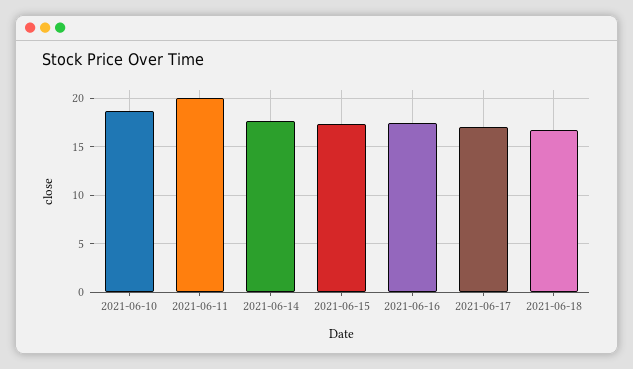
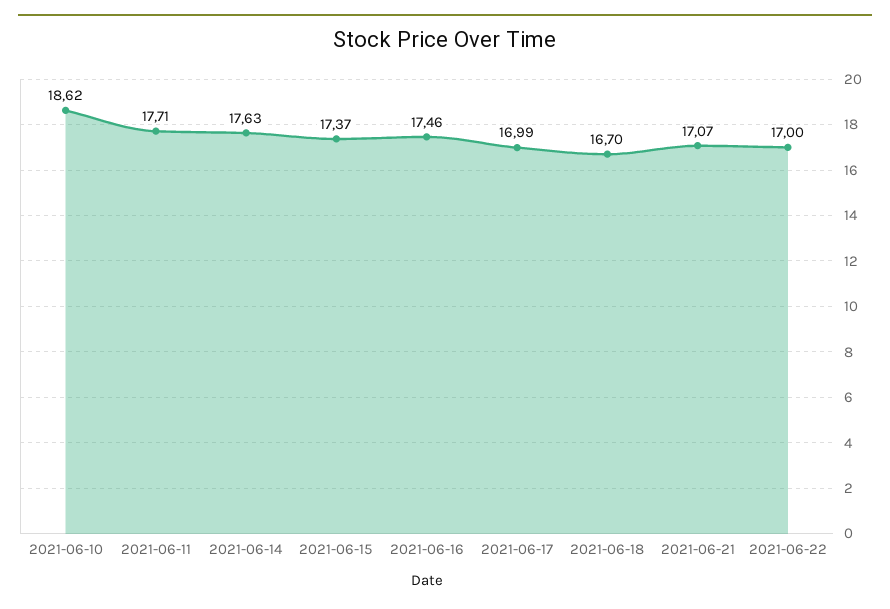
2021-06-11: 20 -> 17.71
2021-06-21: none -> 17.07
2021-06-22: none -> 17

